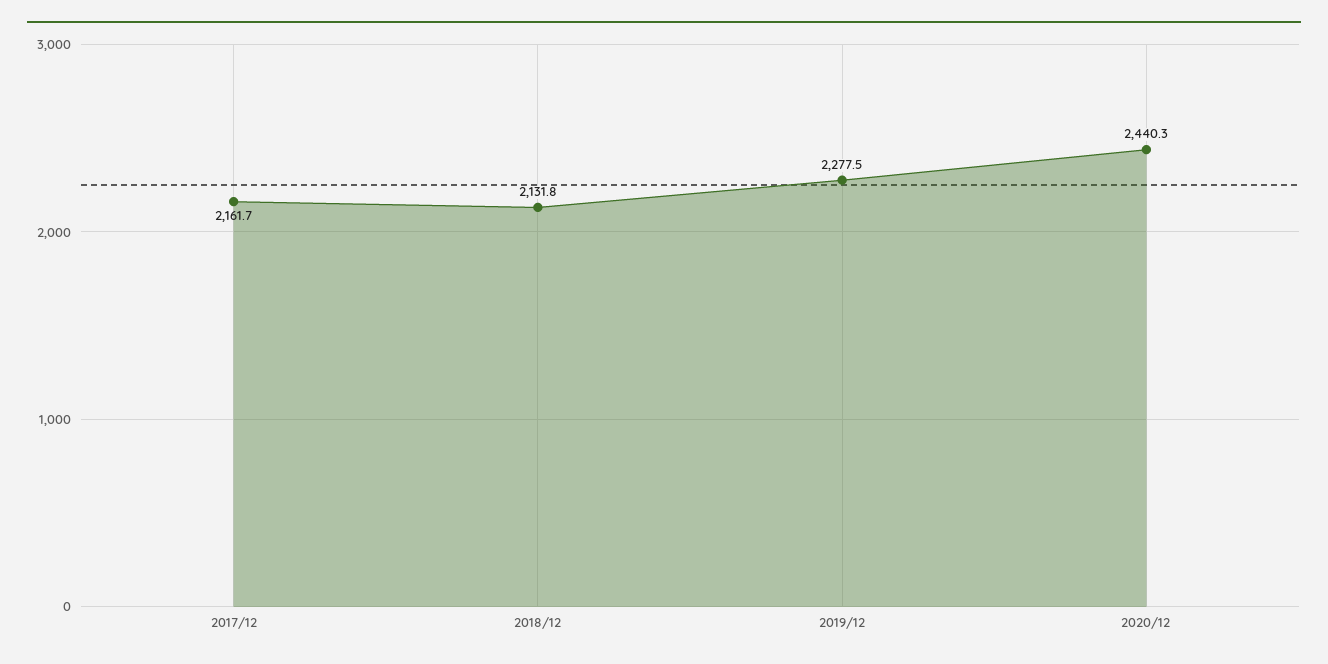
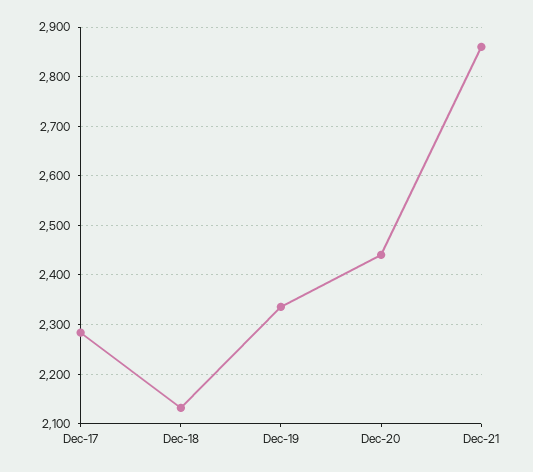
2017/12: 2161.7 -> 2280
2019/12: 2277.5 -> 2340
Dec-21: none -> 2860

